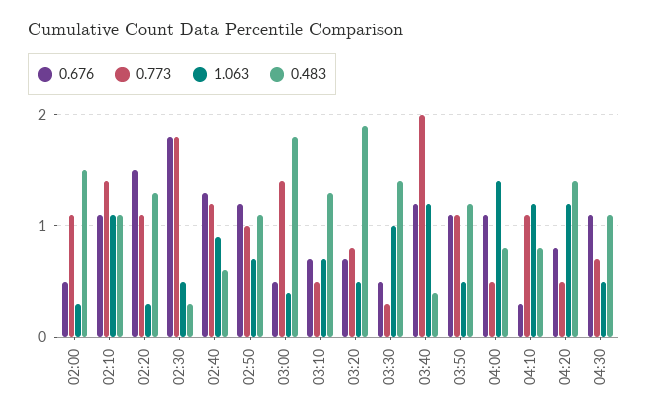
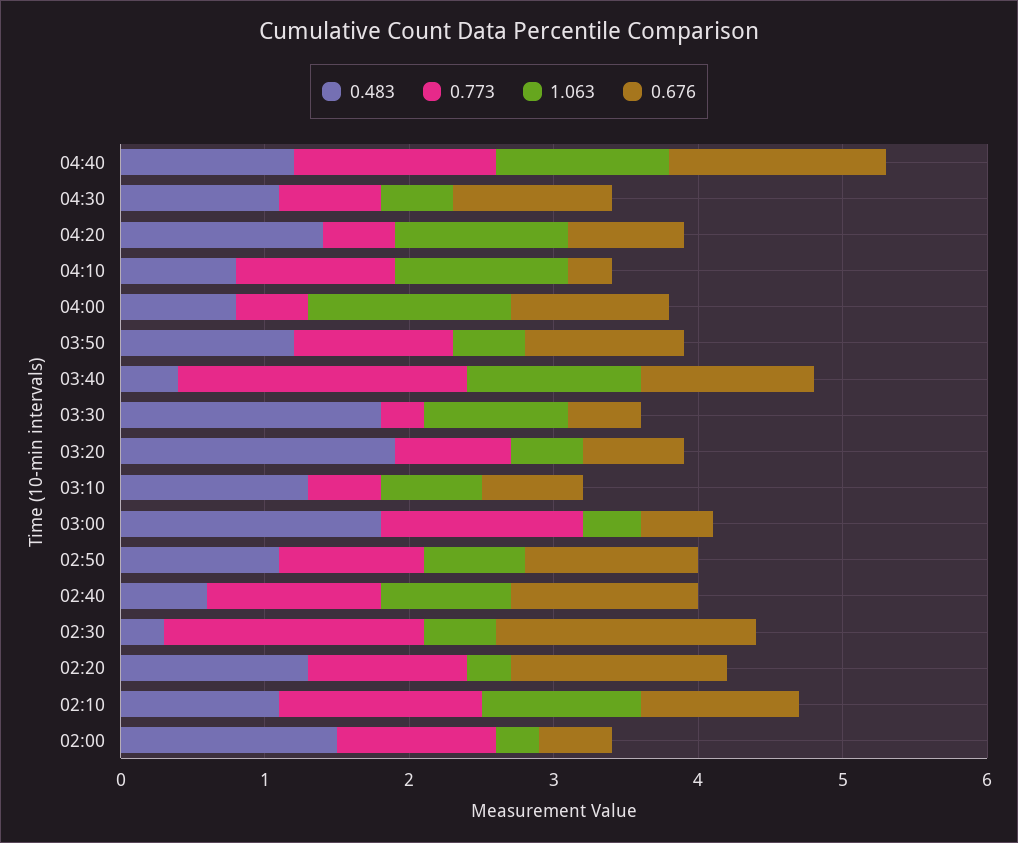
0.483, 03:30: 1.4 -> 1.8
0.483, 04:40: none -> 1.2
0.773, 04:40: none -> 1.4
1.063, 04:40: none -> 1.2
0.676, 04:40: none -> 1.5

